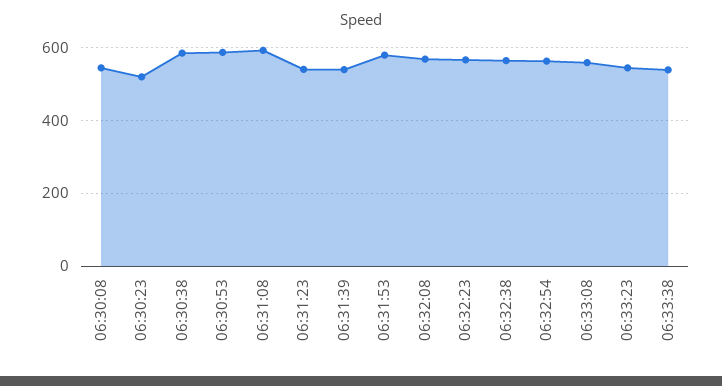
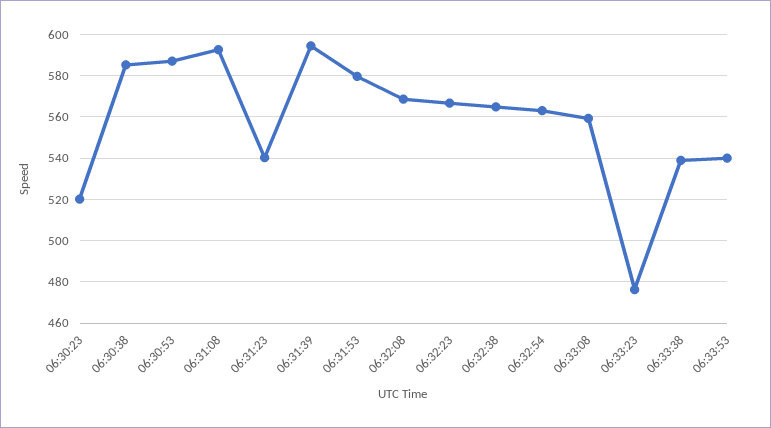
06:30:08: 540 -> none
06:31:39: 540 -> 595
06:33:23: 540 -> 475
06:33:53: none -> 540

